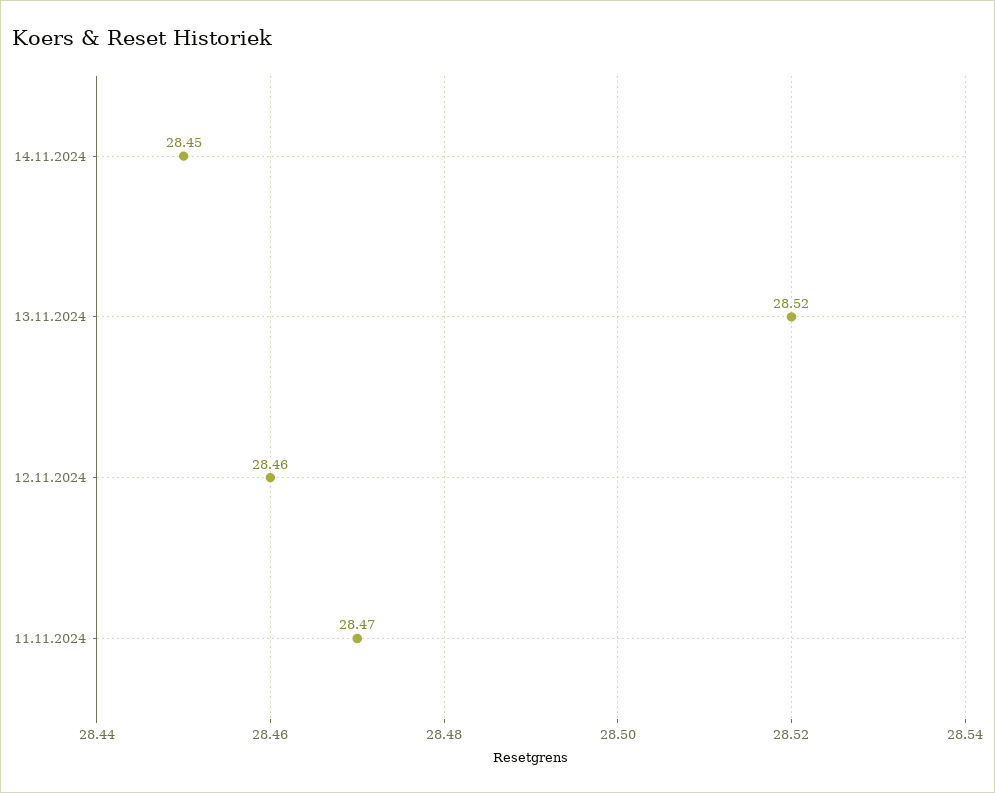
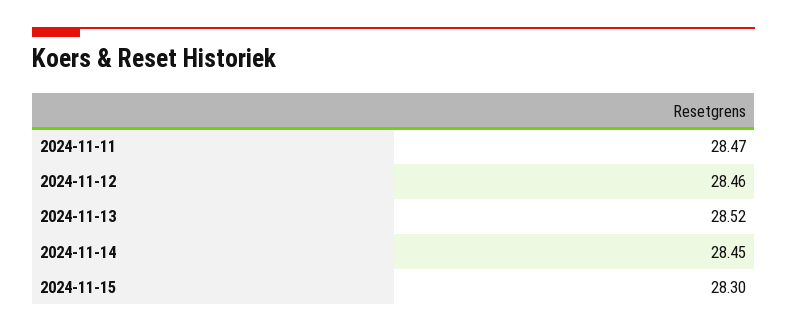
2024-11-15: none -> 28.3

